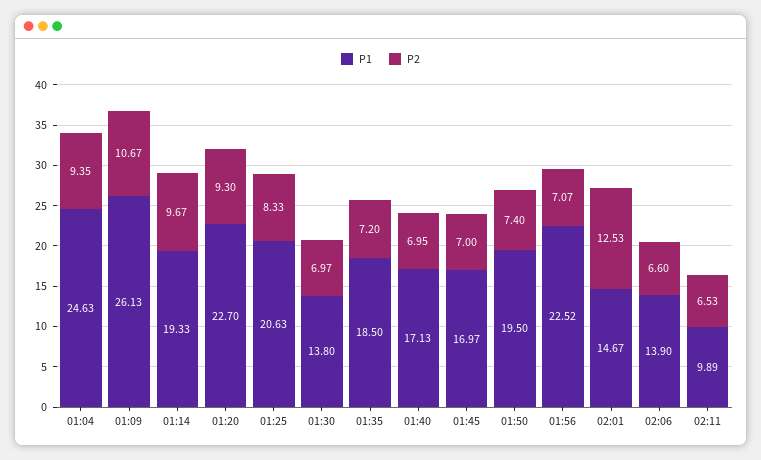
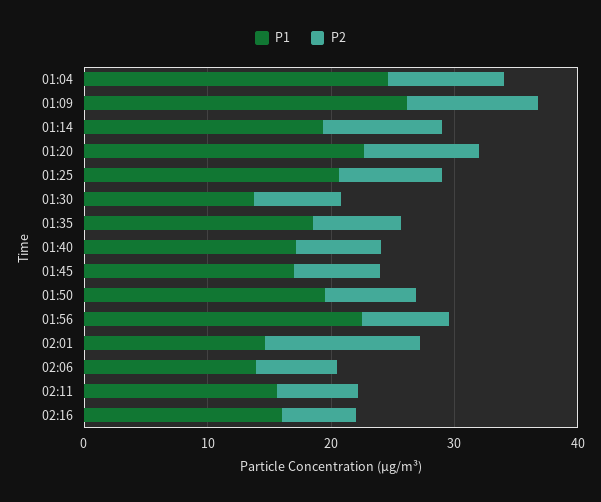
P1, 02:11: 9.89 -> 16
P1, 02:16: none -> 16
P2, 02:16: none -> 6

